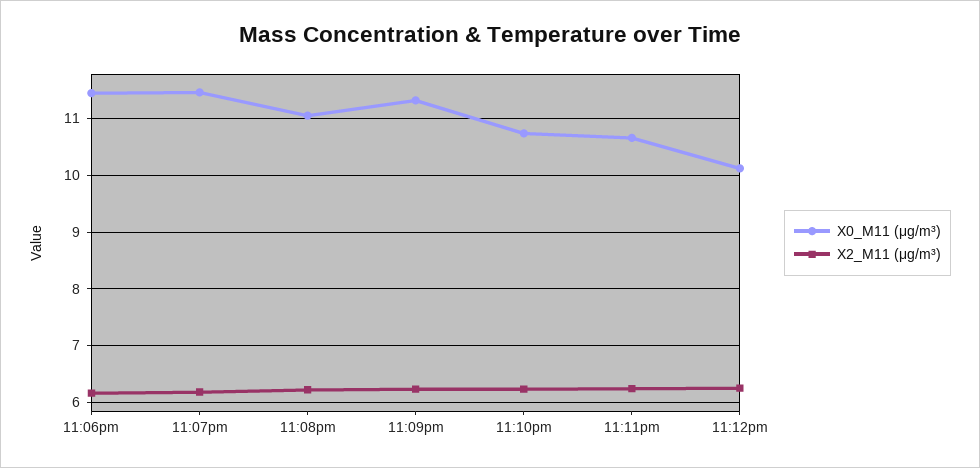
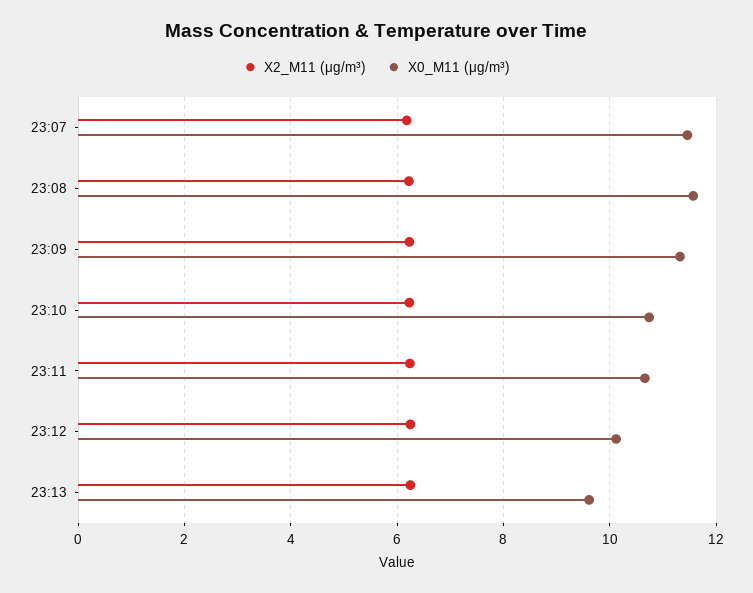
X0_M11 (μg/m³), 11:06pm: 11.4 -> none
X2_M11 (μg/m³), 11:06pm: 6.2 -> none
X0_M11 (μg/m³), 11:08pm: 11 -> 11.6
X2_M11 (μg/m³), 23:13: none -> 6.2
X0_M11 (μg/m³), 23:13: none -> 9.6

